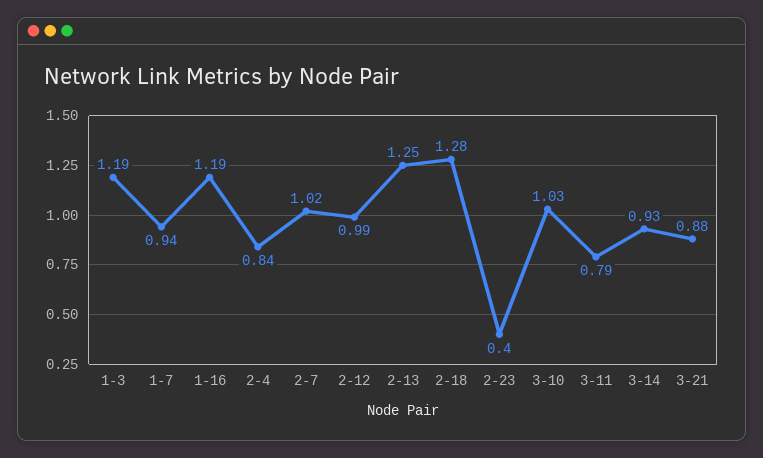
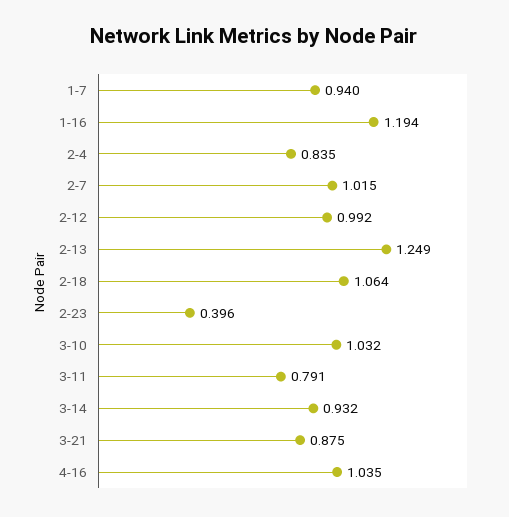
1-3: 1.19 -> none
2-18: 1.28 -> 1.064
4-16: none -> 1.035

